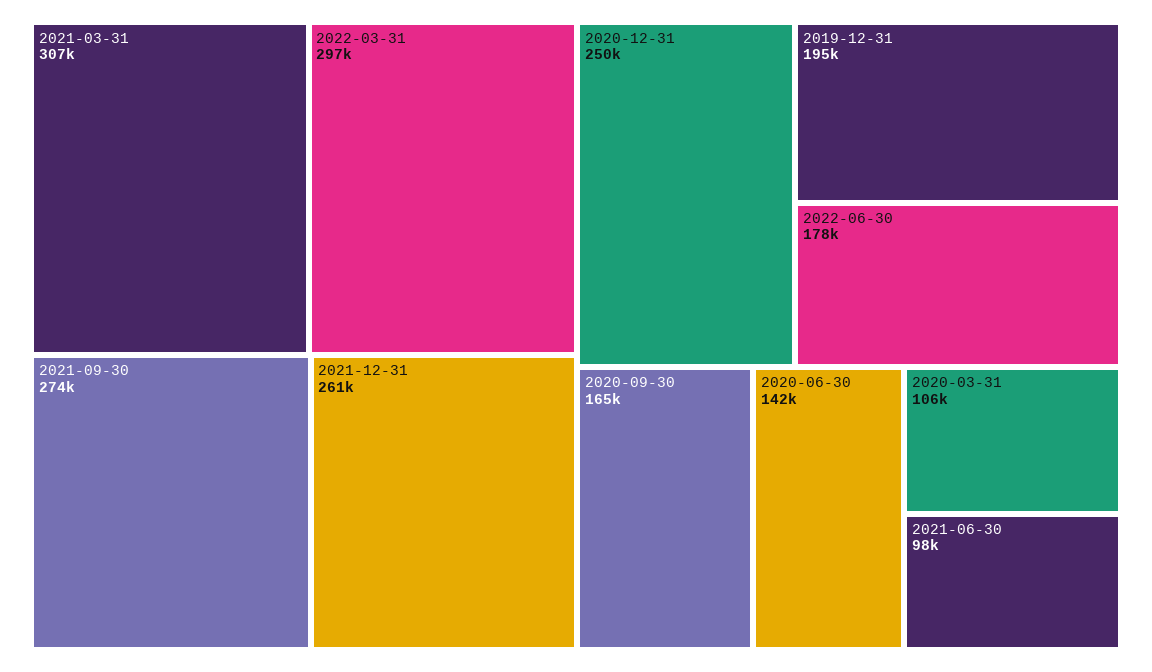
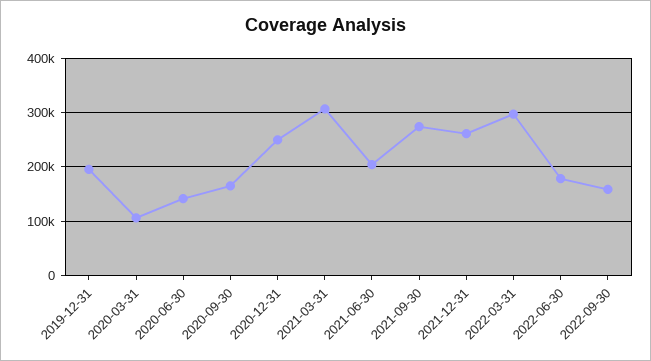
2021-06-30: 98000 -> 200000
2022-09-30: none -> 160000

